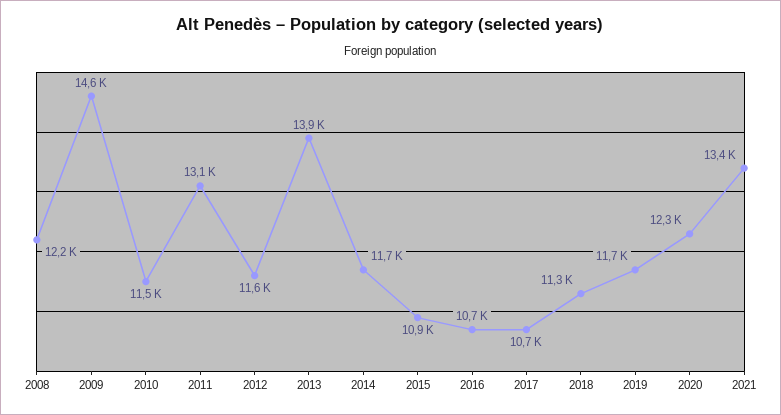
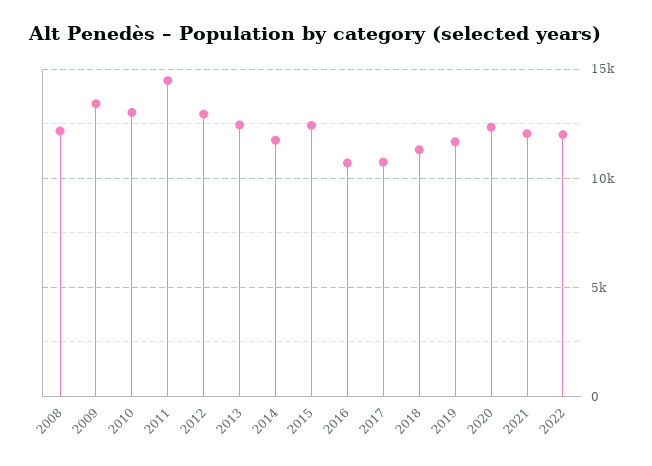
2009: 14600 -> 13500
2010: 11500 -> 13000
2011: 13100 -> 14500
2012: 11600 -> 13000
2013: 13900 -> 12500
2015: 10900 -> 12500
2021: 13400 -> 12000
2022: none -> 12000

